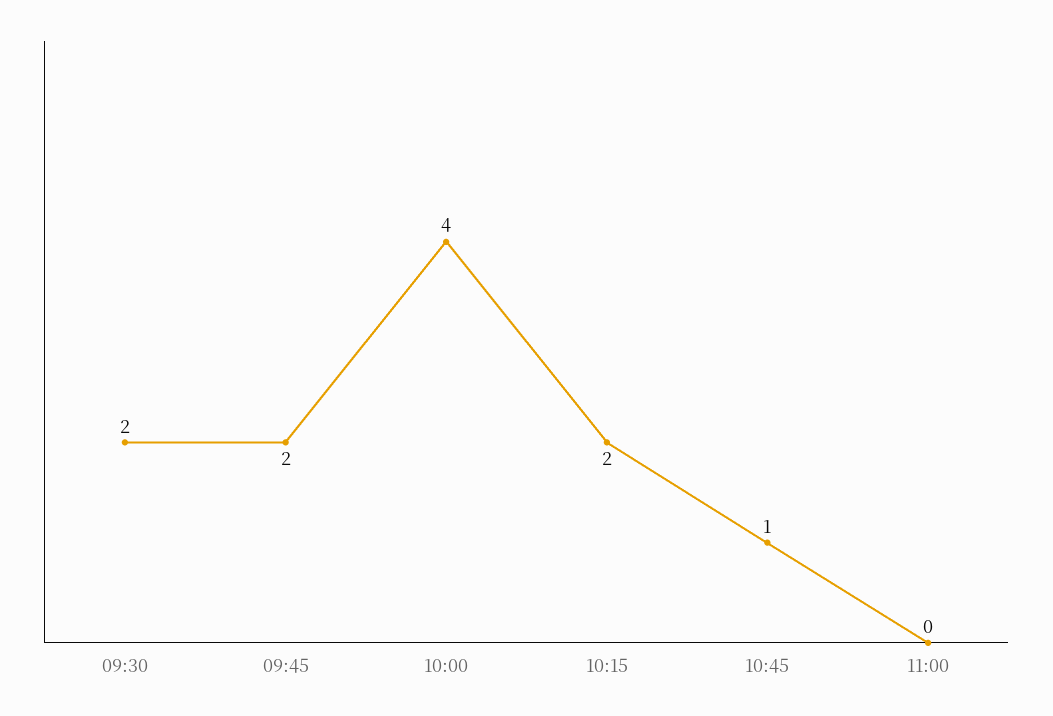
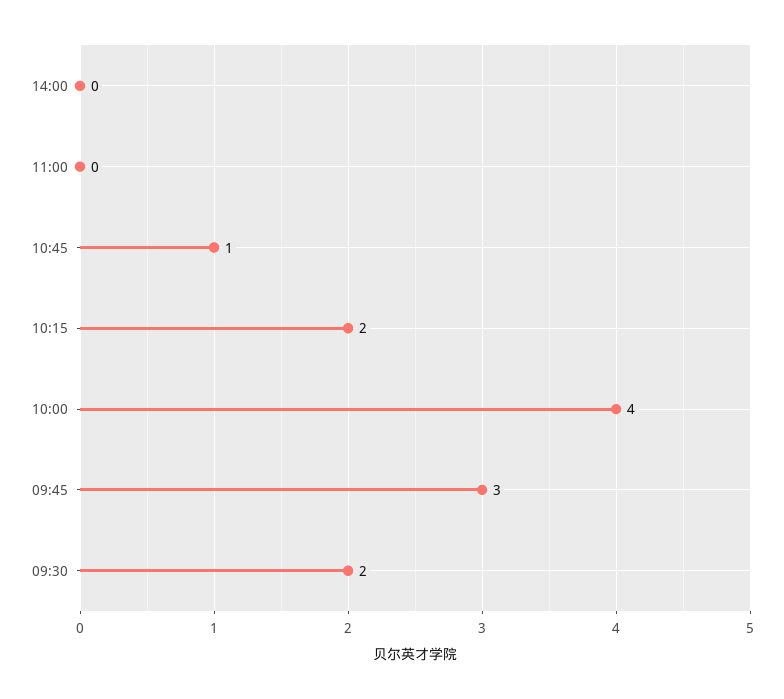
09:45: 2 -> 3
14:00: none -> 0

